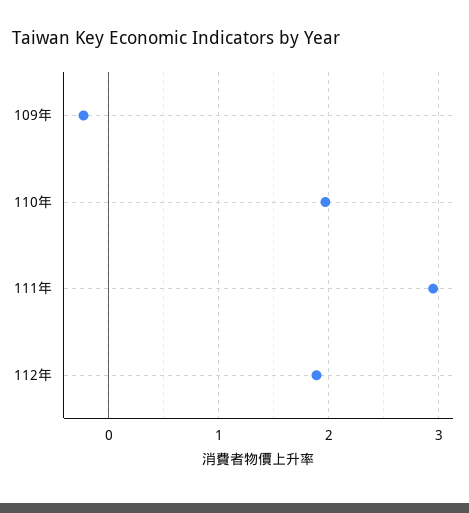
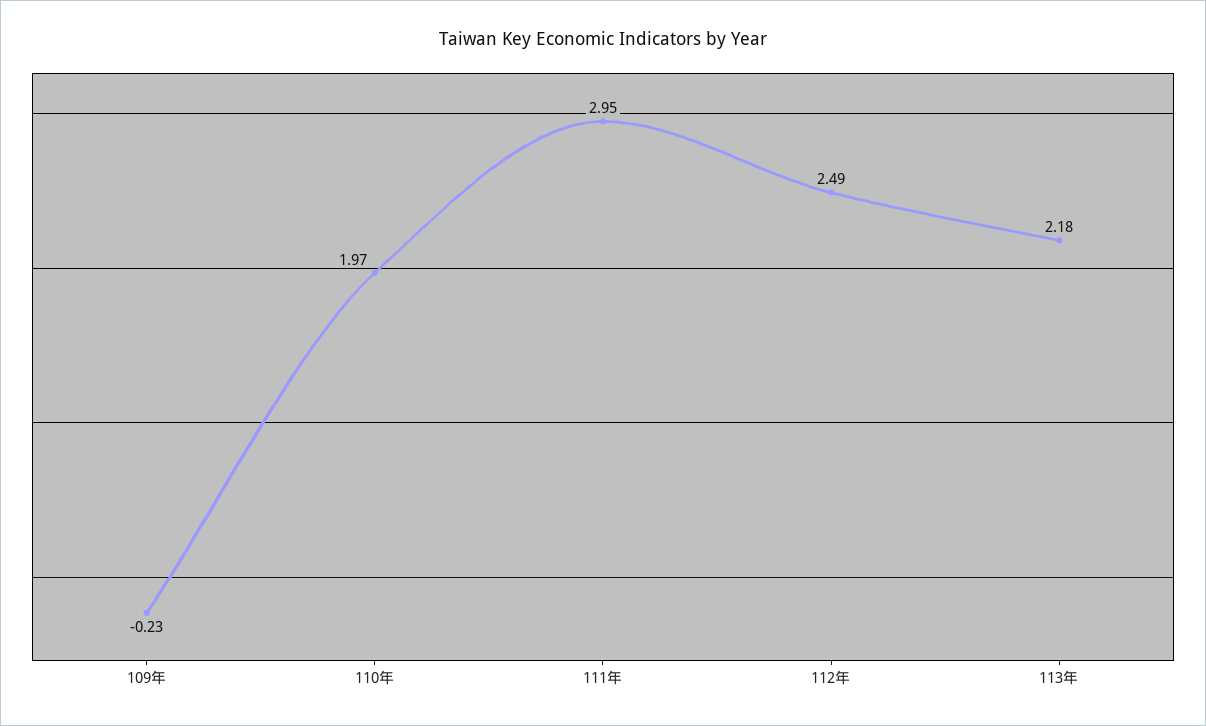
112年: 1.9 -> 2.49
113年: none -> 2.18

